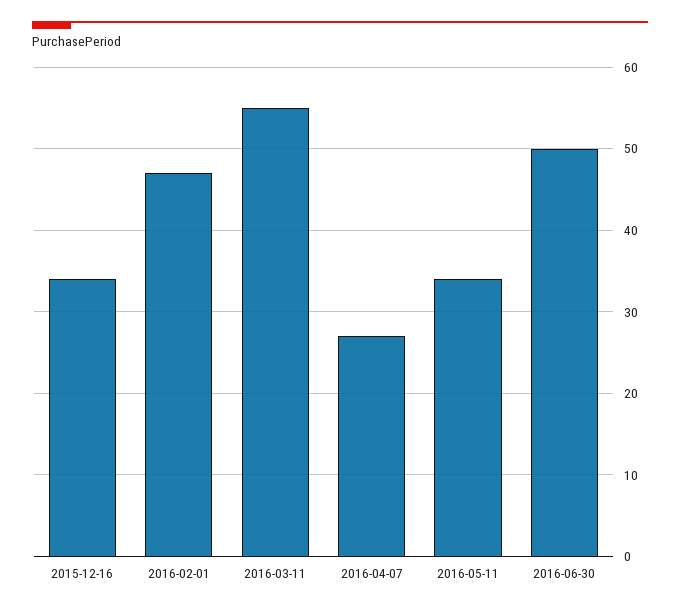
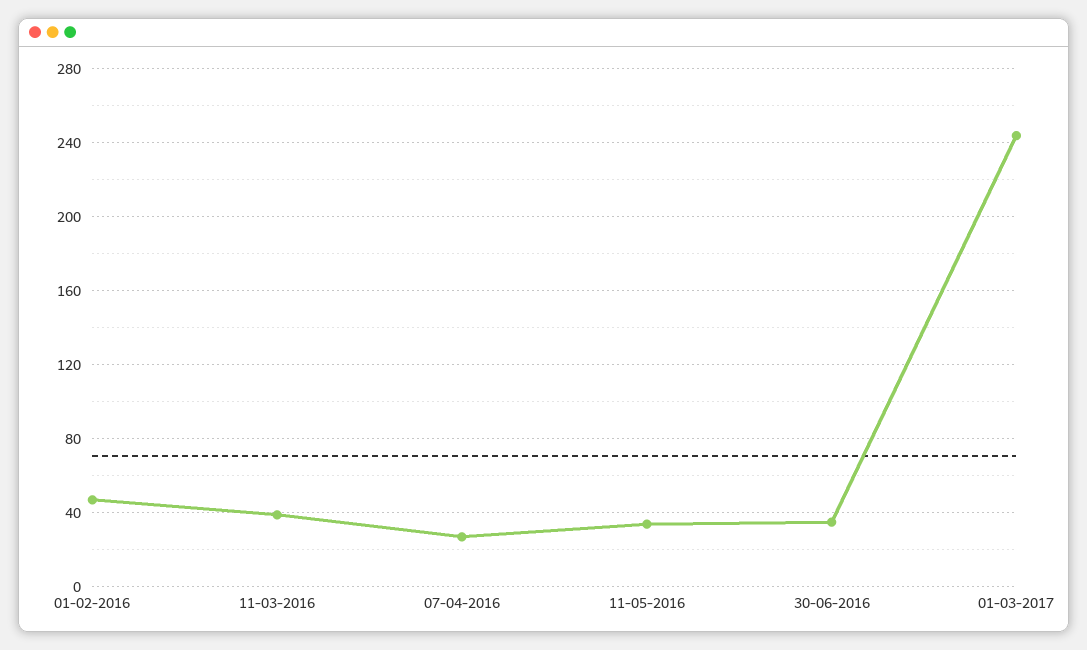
2015-12-16: 34 -> none
2016-03-11: 55 -> 40
2016-06-30: 50 -> 35
01-03-2017: none -> 245

